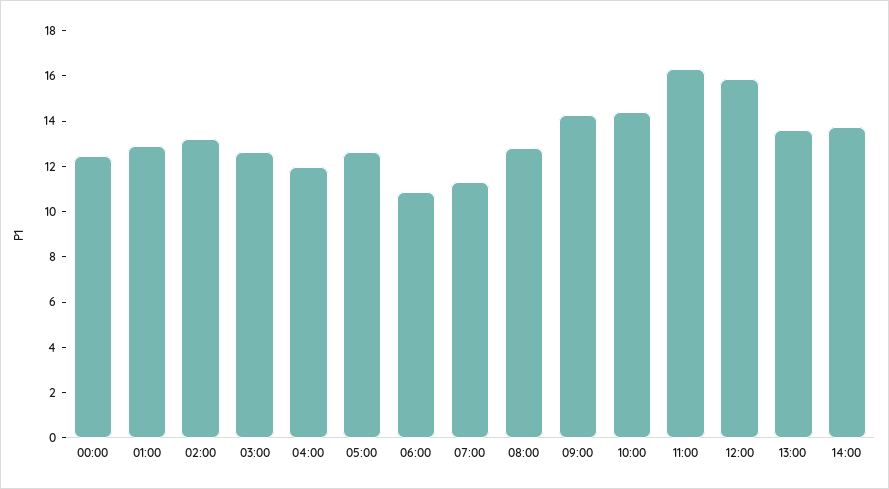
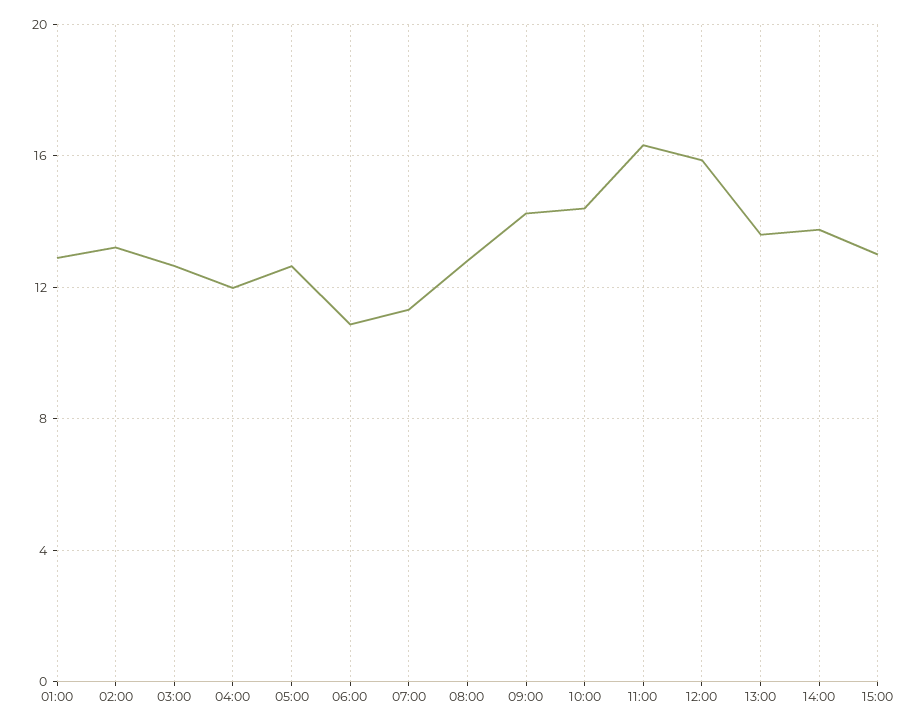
00:00: 12.5 -> none
15:00: none -> 13

